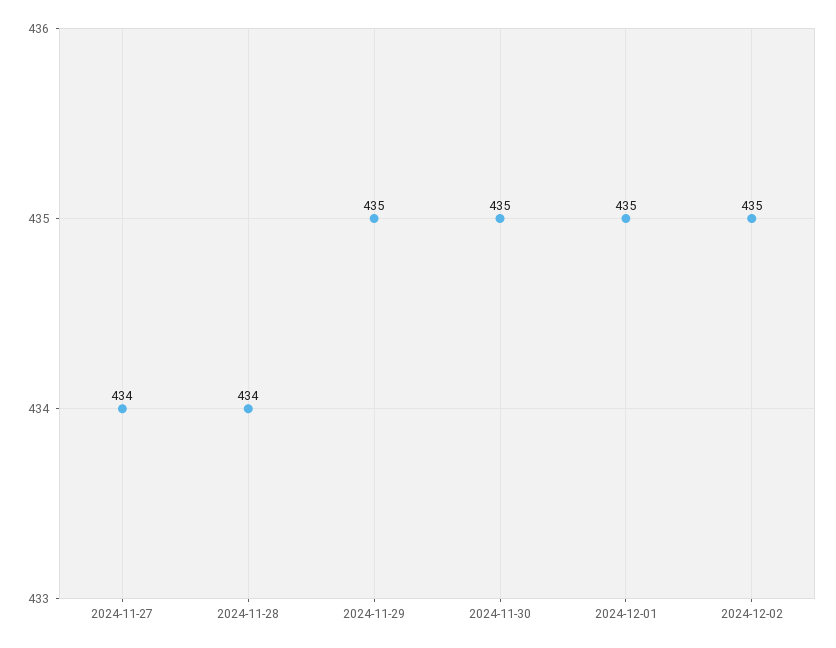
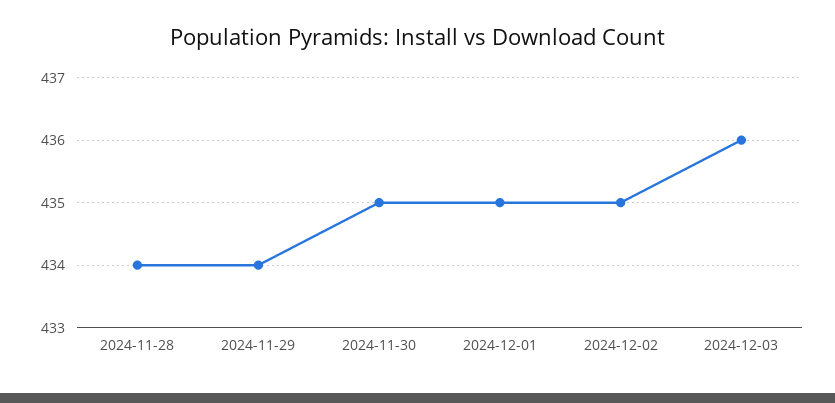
2024-11-27: 434 -> none
2024-11-29: 435 -> 434
2024-12-03: none -> 436

